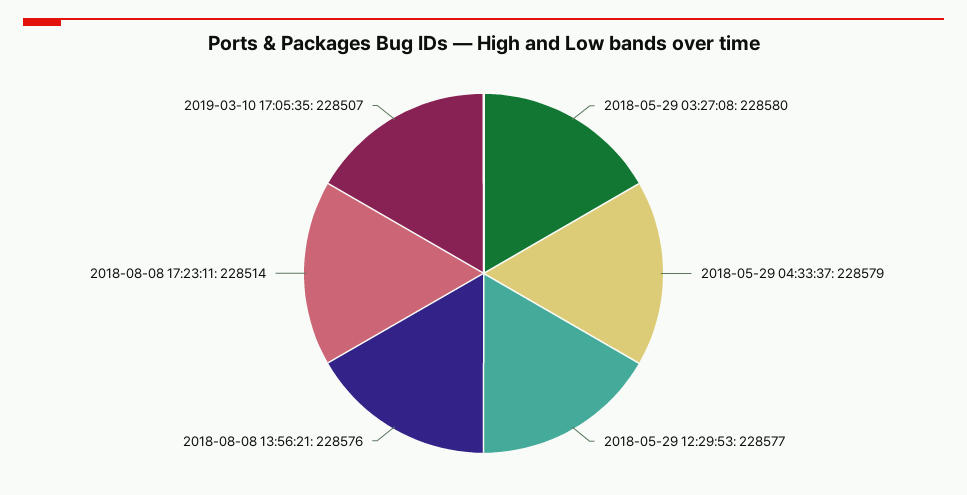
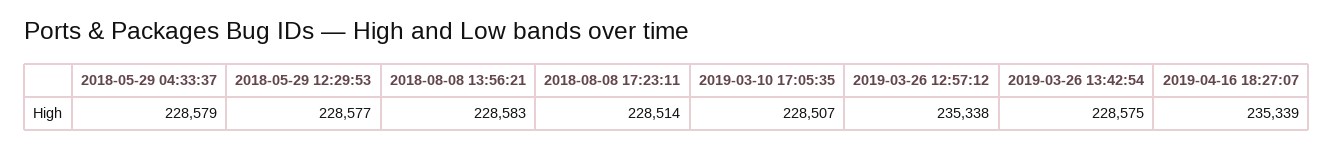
2018-05-29 03:27:08: 228580 -> none
2018-08-08 13:56:21: 228576 -> 228583
2019-03-26 12:57:12: none -> 235338
2019-03-26 13:42:54: none -> 228575
2019-04-16 18:27:07: none -> 235339

